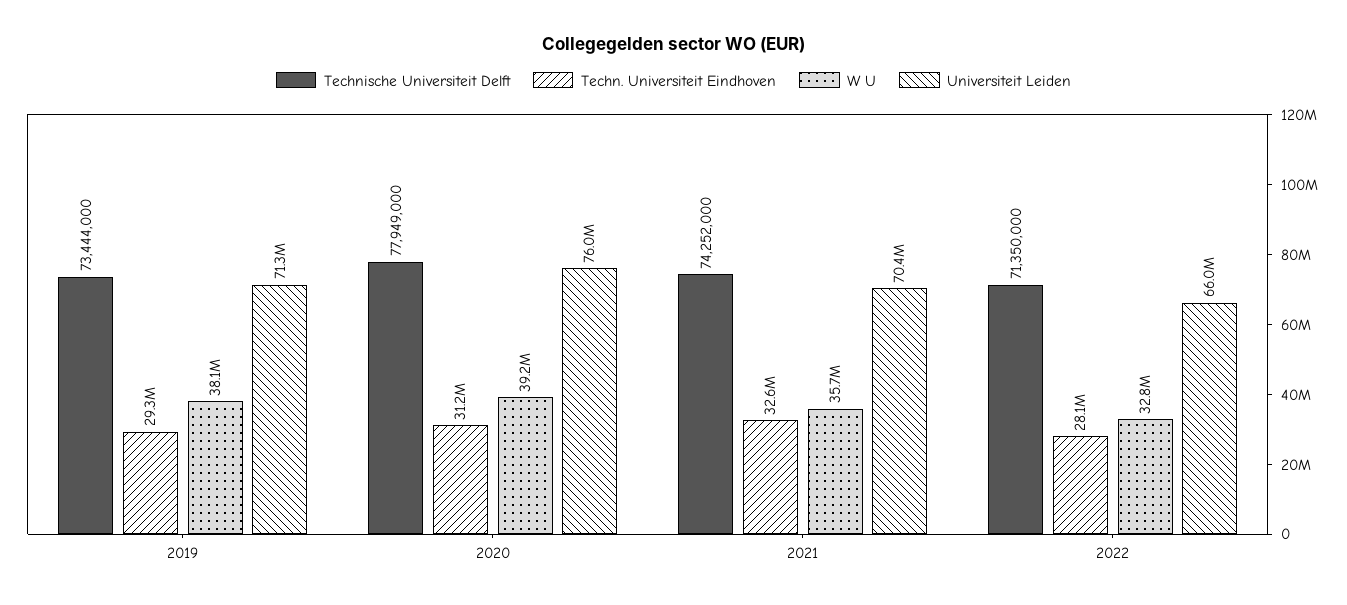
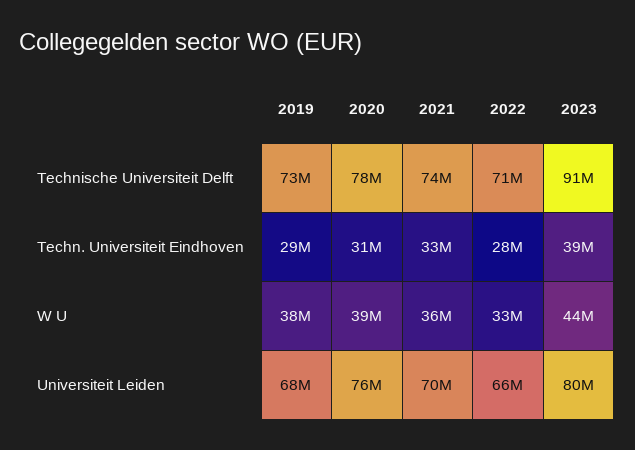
Universiteit Leiden, 2019: 71300000 -> 68000000
Technische Universiteit Delft, 2023: none -> 91000000
Techn. Universiteit Eindhoven, 2023: none -> 39000000
W U, 2023: none -> 44000000
Universiteit Leiden, 2023: none -> 80000000

